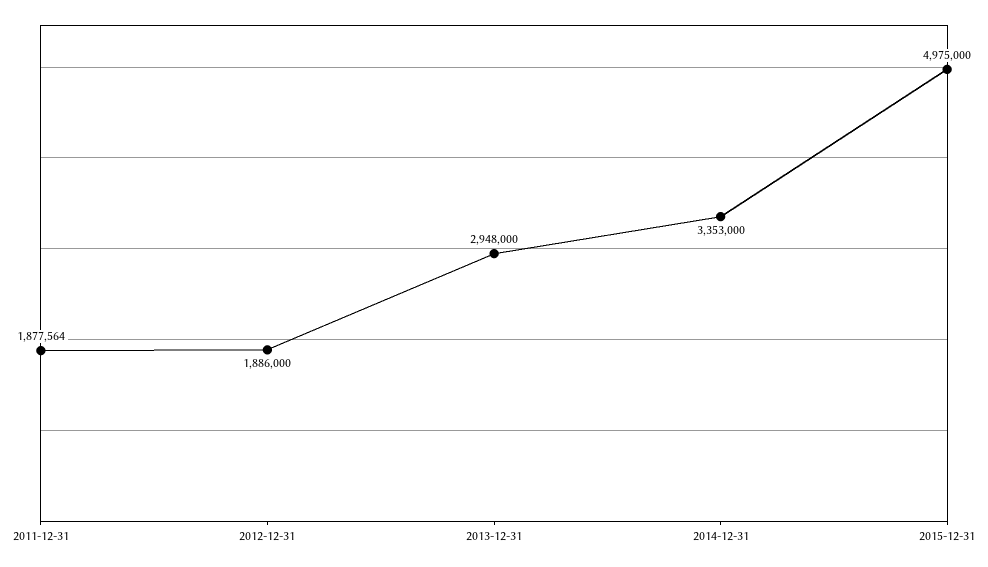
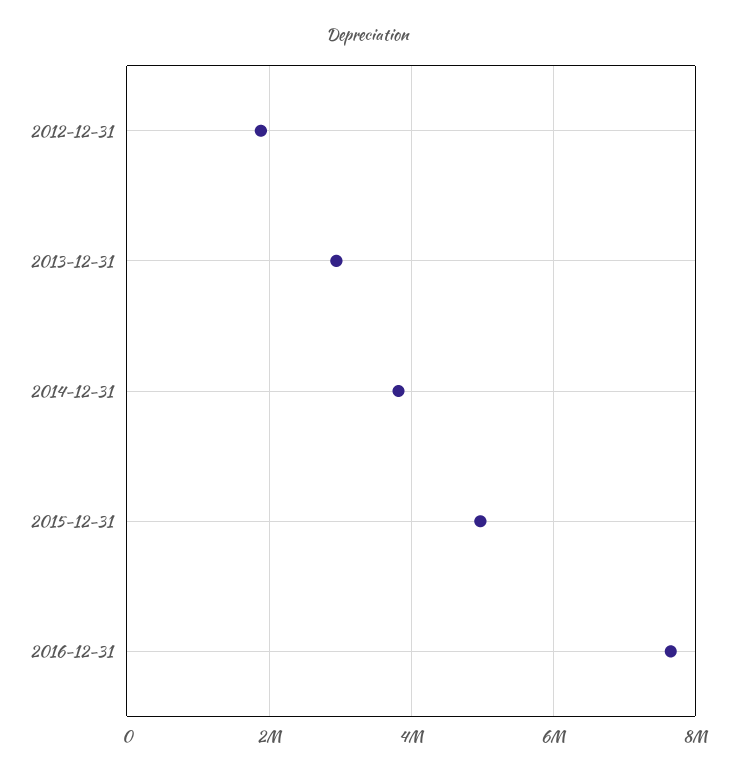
2011-12-31: 1877564 -> none
2014-12-31: 3353000 -> 3800000
2016-12-31: none -> 7600000

